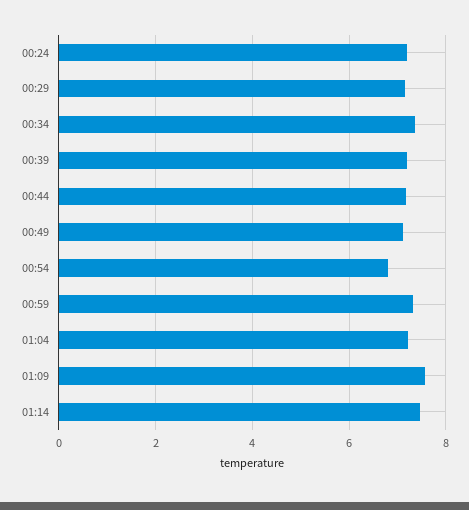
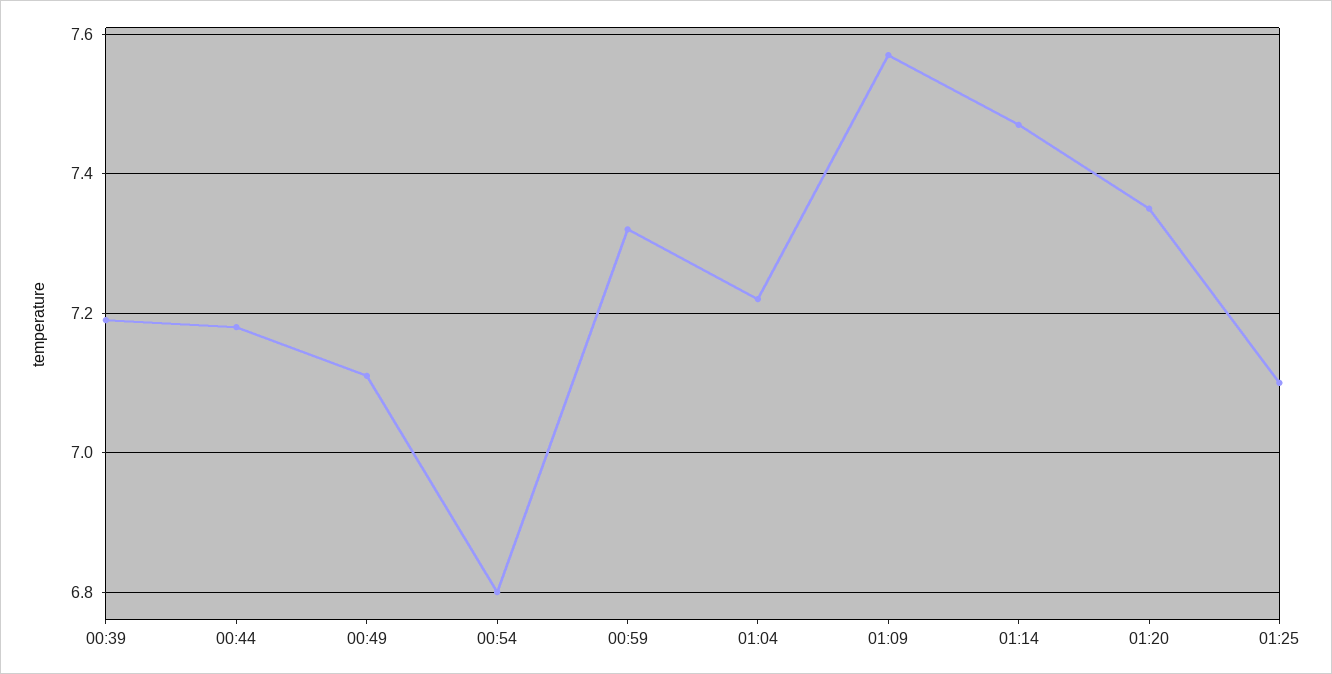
00:24: 7.2 -> none
00:29: 7.2 -> none
00:34: 7.4 -> none
01:20: none -> 7.35
01:25: none -> 7.1

